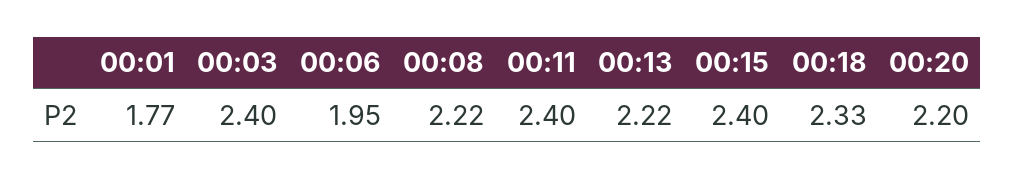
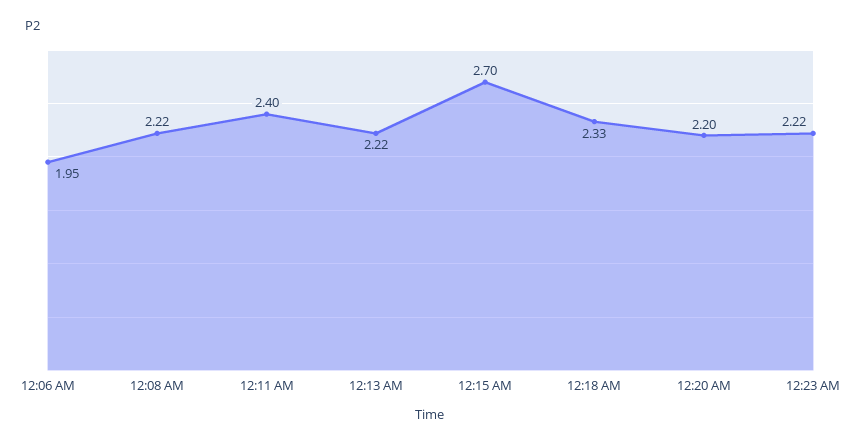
00:01: 1.77 -> none
00:03: 2.4 -> none
00:15: 2.4 -> 2.7
12:23 AM: none -> 2.22

